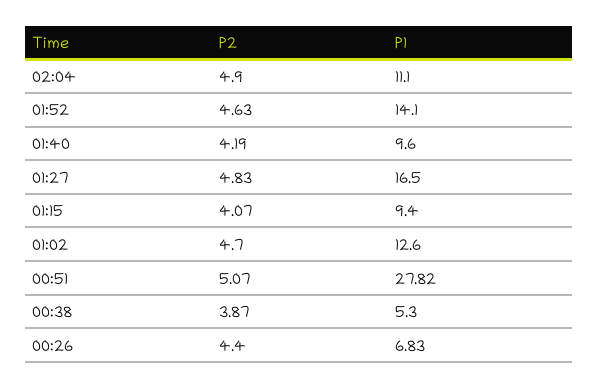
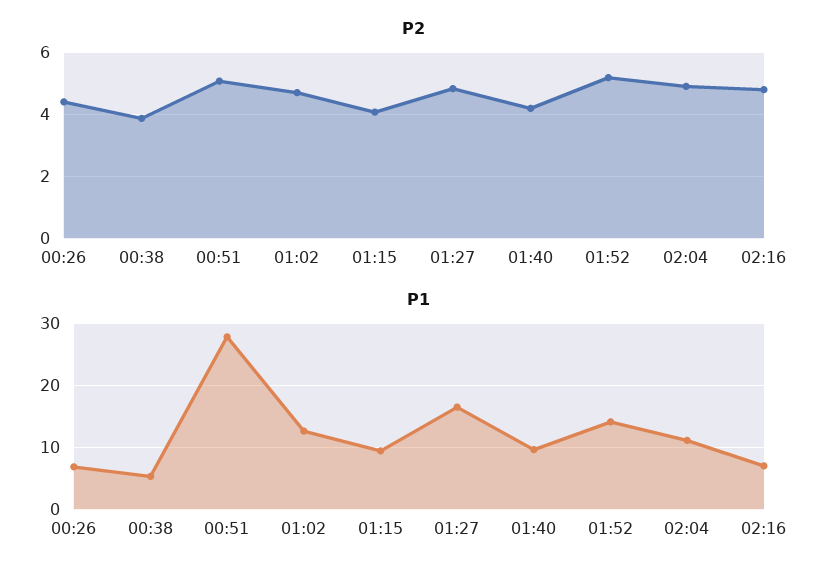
P2, 01:52: 4.63 -> 5.2
P2, 02:16: none -> 4.8
P1, 02:16: none -> 7

